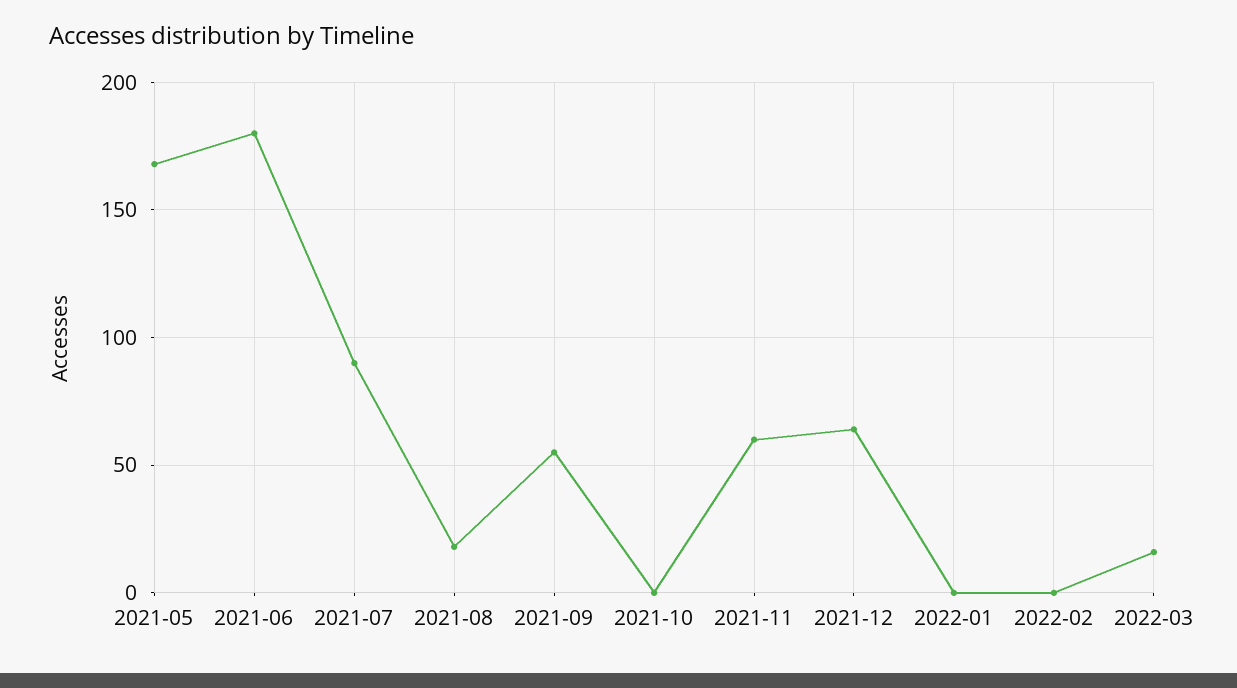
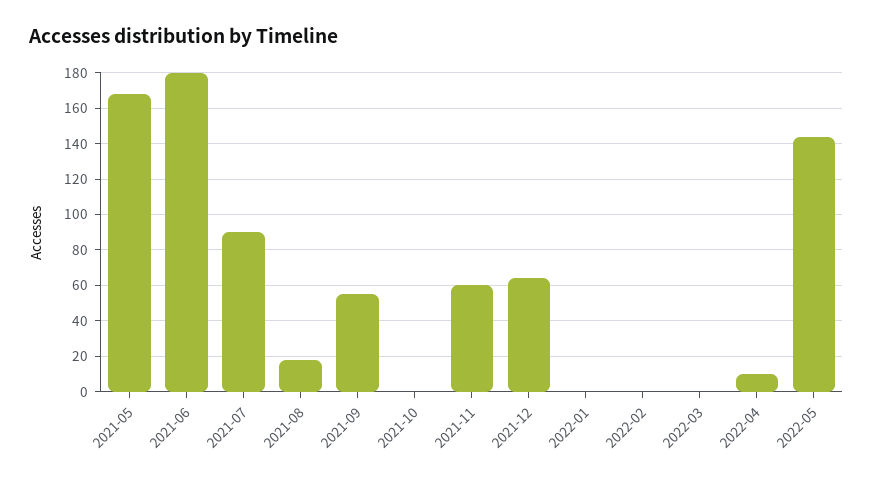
2022-03: 15 -> 0
2022-04: none -> 10
2022-05: none -> 145

